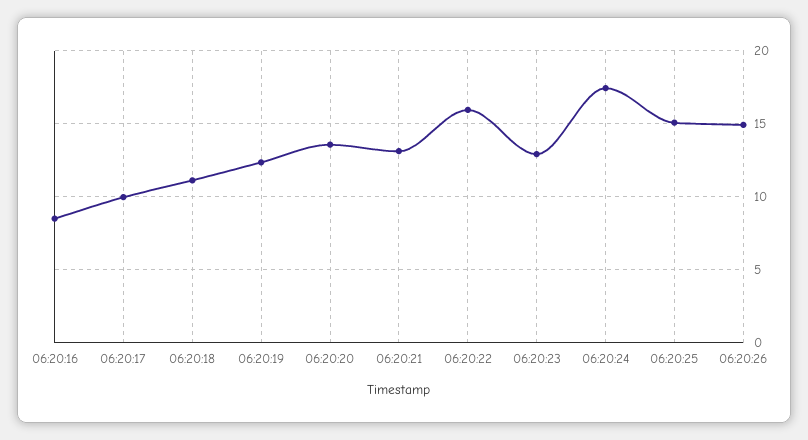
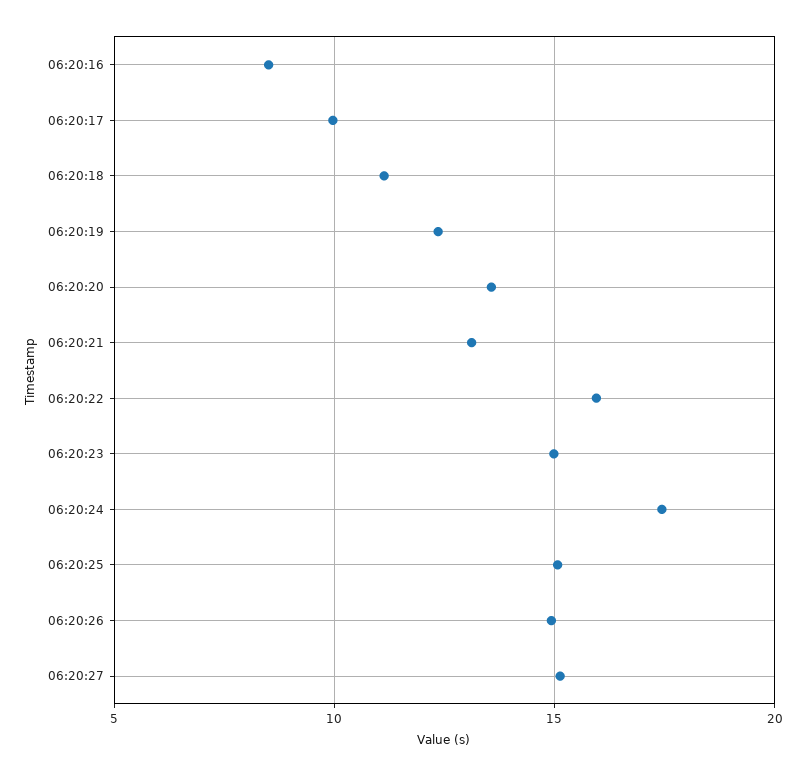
06:20:23: 13 -> 15
06:20:27: none -> 15

